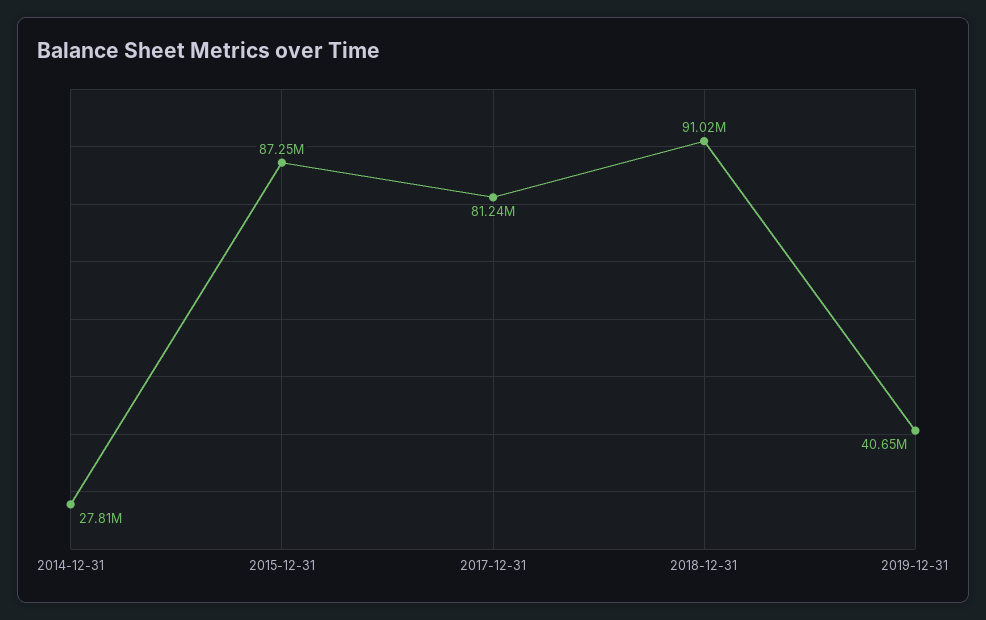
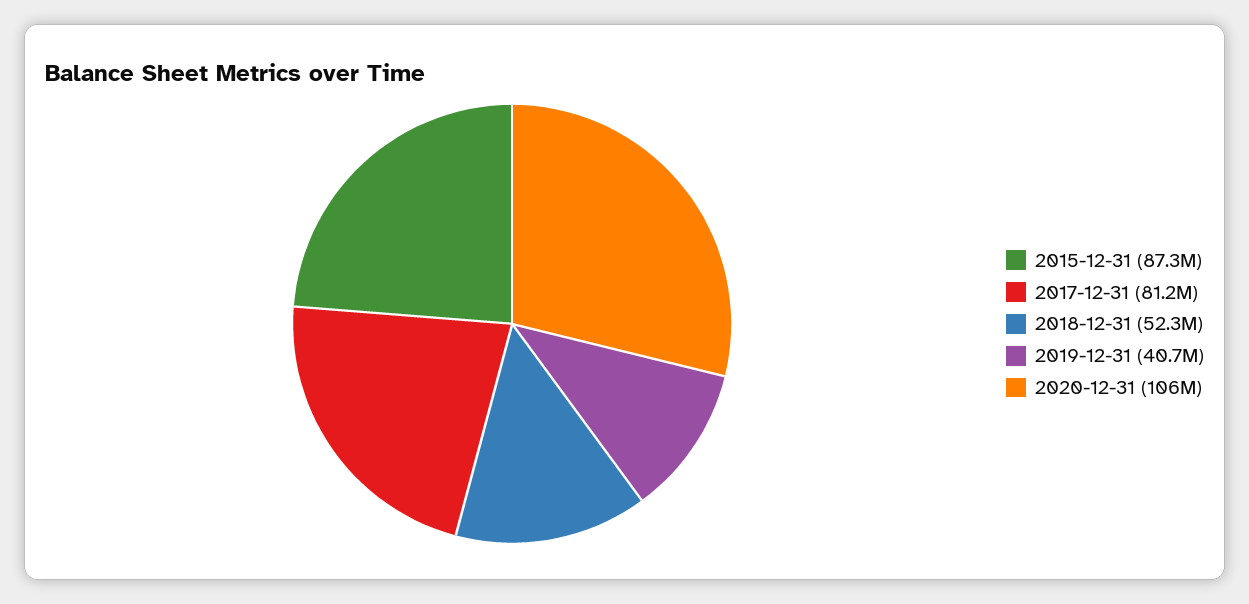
2014-12-31: 27810000 -> none
2018-12-31: 91020000 -> 52300000
2020-12-31: none -> 106000000

